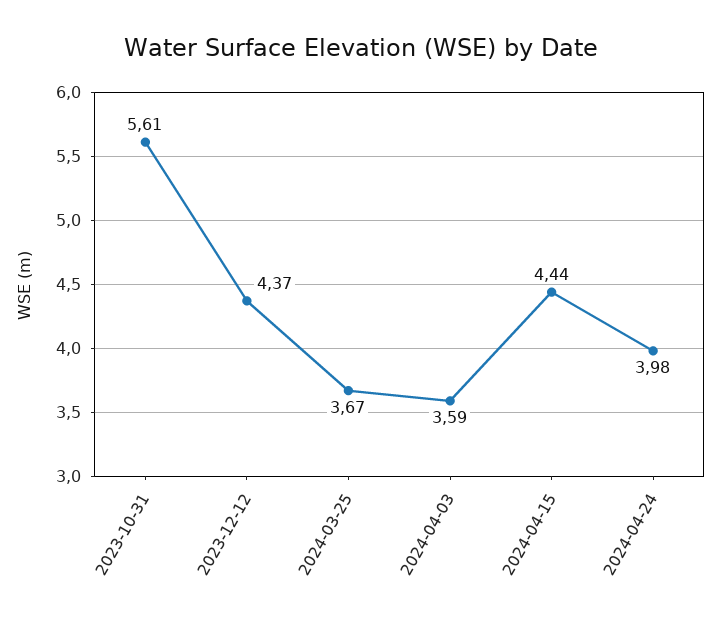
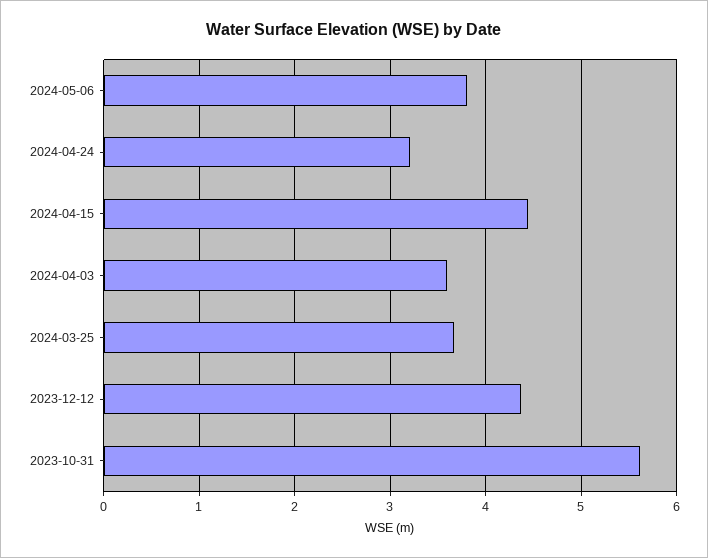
2024-04-24: 3.98 -> 3.2
2024-05-06: none -> 3.8

